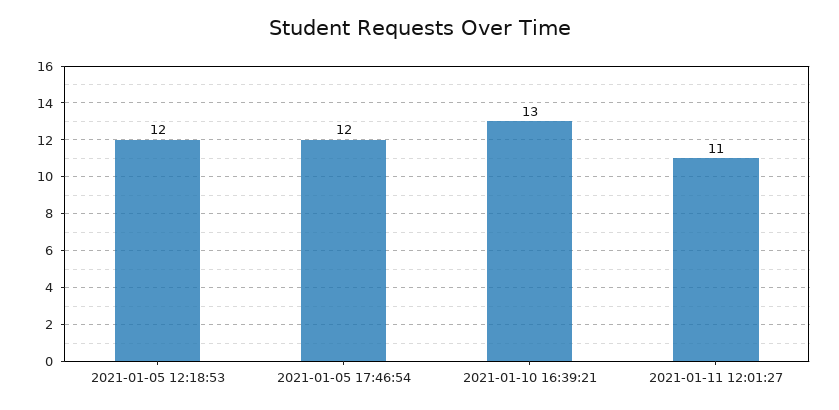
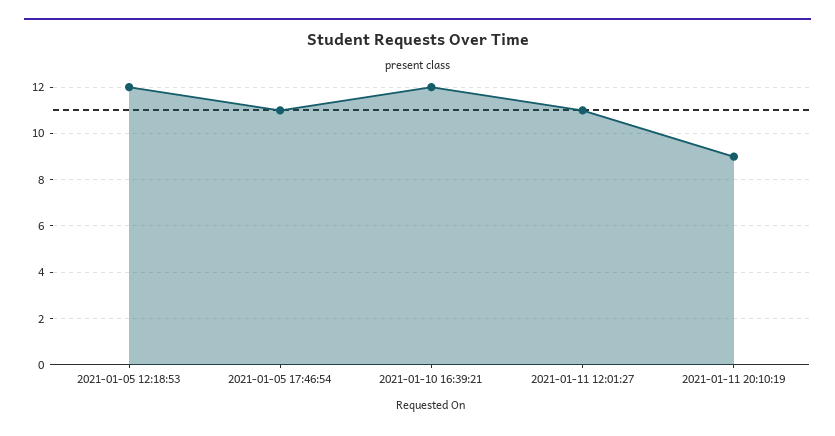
2021-01-05 17:46:54: 12 -> 11
2021-01-10 16:39:21: 13 -> 12
2021-01-11 20:10:19: none -> 9

